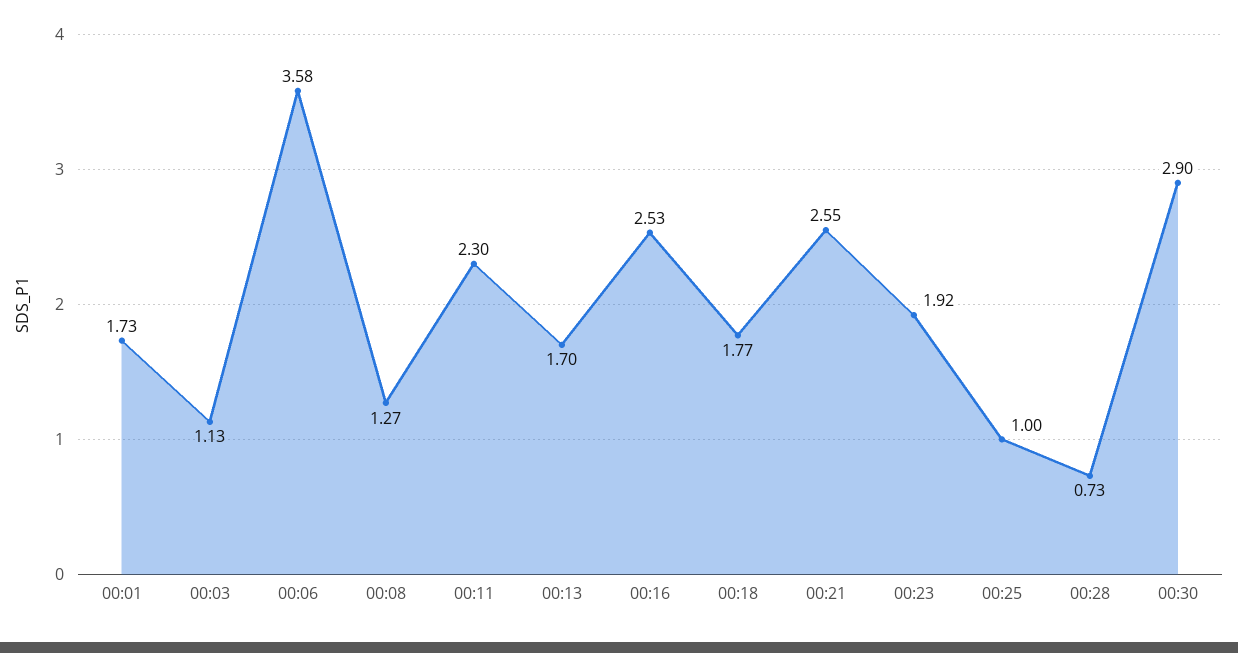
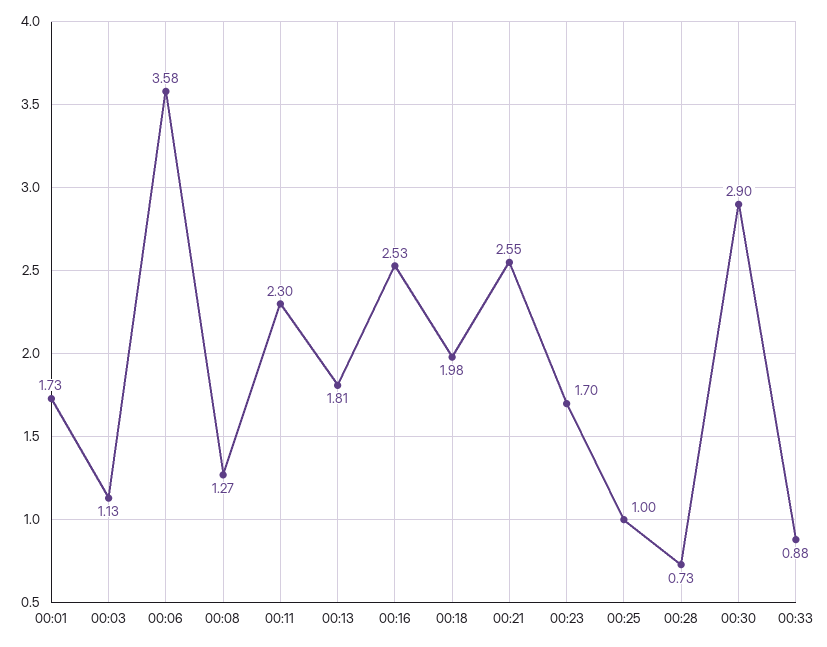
00:13: 1.7 -> 1.81
00:18: 1.77 -> 1.98
00:23: 1.92 -> 1.7
00:33: none -> 0.88

